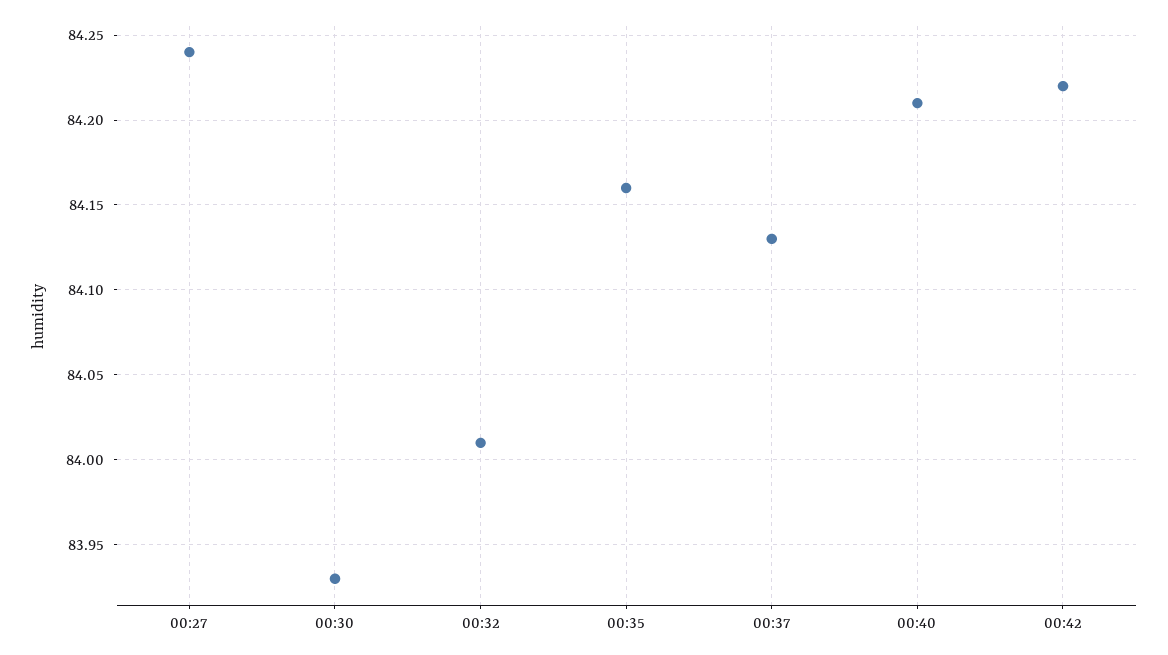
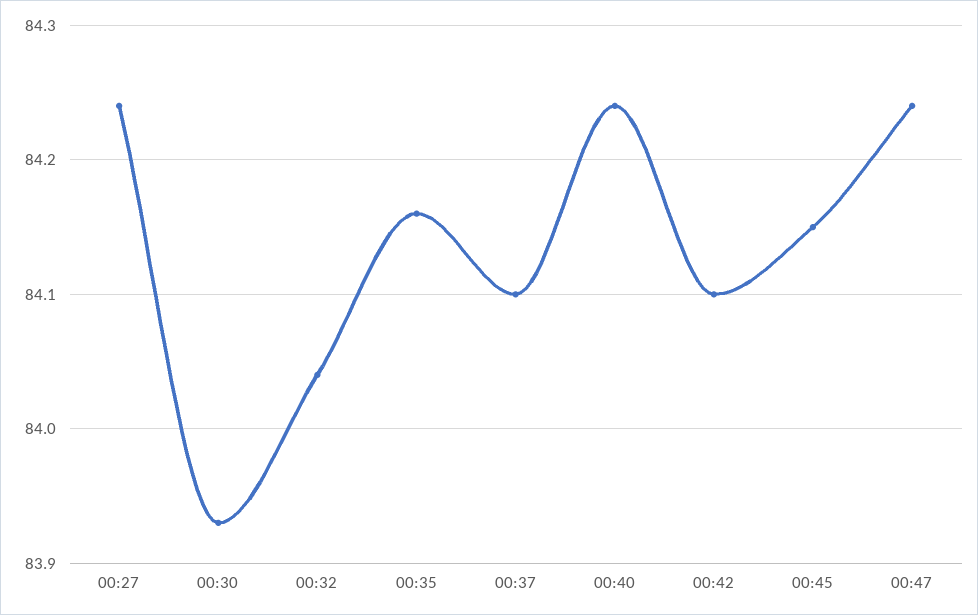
00:32: 84.01 -> 84.04
00:37: 84.13 -> 84.1
00:40: 84.21 -> 84.24
00:42: 84.22 -> 84.1
00:45: none -> 84.15
00:47: none -> 84.24

